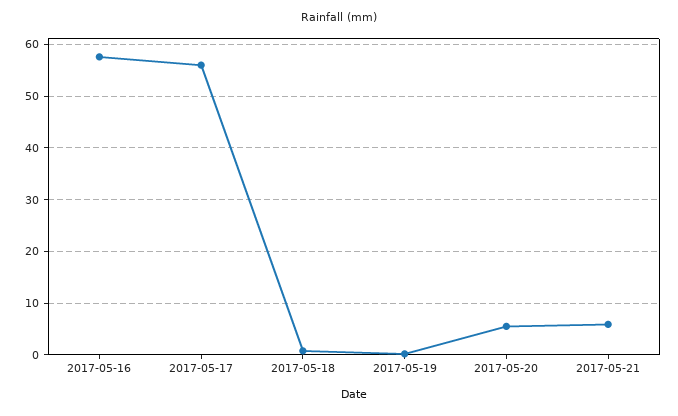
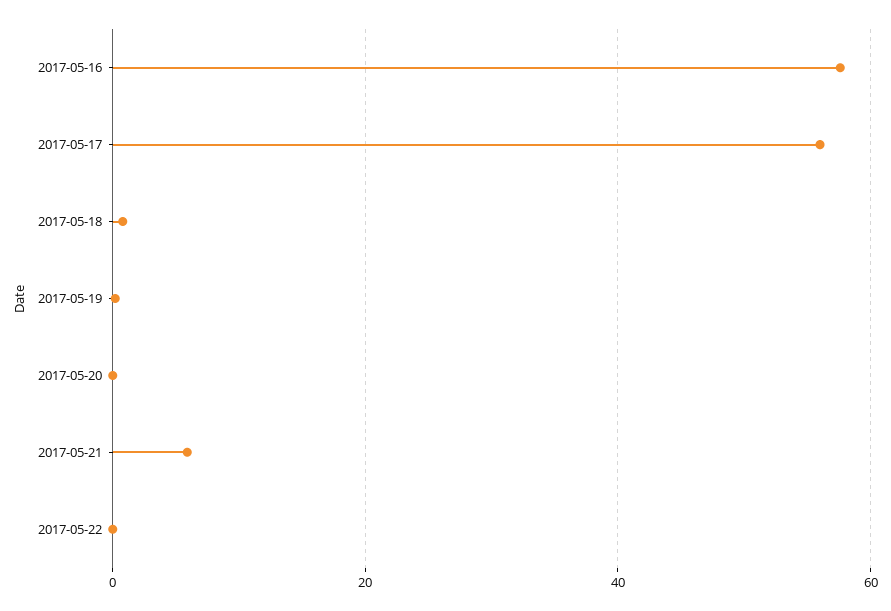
2017-05-20: 6 -> 0
2017-05-22: none -> 0

